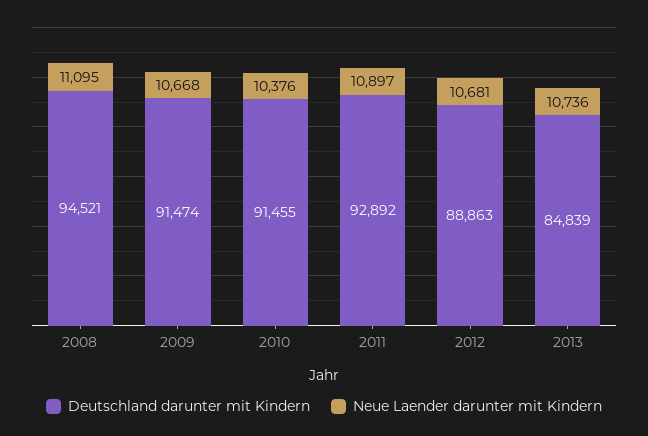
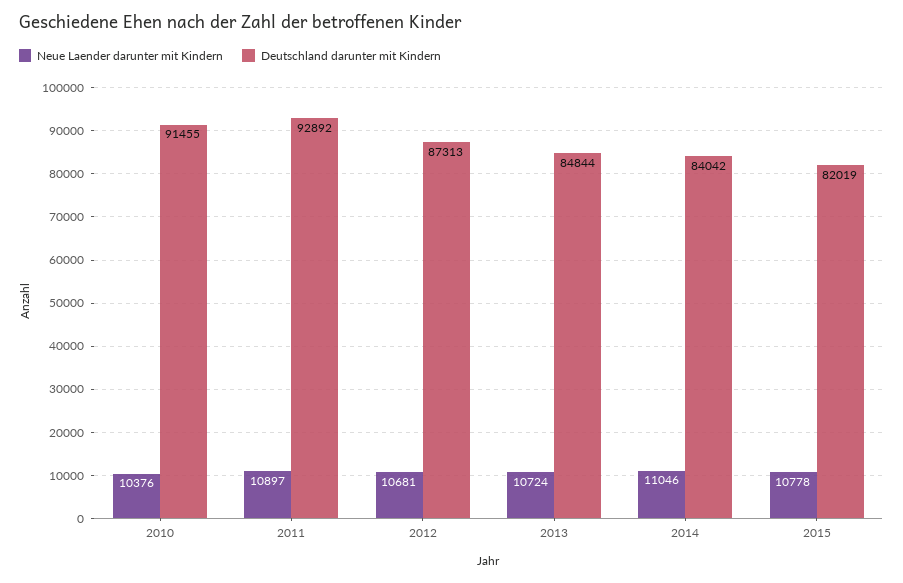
Deutschland darunter mit Kindern, 2008: 94521 -> none
Neue Laender darunter mit Kindern, 2008: 11095 -> none
Deutschland darunter mit Kindern, 2009: 91474 -> none
Neue Laender darunter mit Kindern, 2009: 10668 -> none
Deutschland darunter mit Kindern, 2012: 88863 -> 87313
Deutschland darunter mit Kindern, 2013: 84839 -> 84844
Neue Laender darunter mit Kindern, 2013: 10736 -> 10724
Neue Laender darunter mit Kindern, 2014: none -> 11046
Deutschland darunter mit Kindern, 2014: none -> 84042
Neue Laender darunter mit Kindern, 2015: none -> 10778
Deutschland darunter mit Kindern, 2015: none -> 82019

